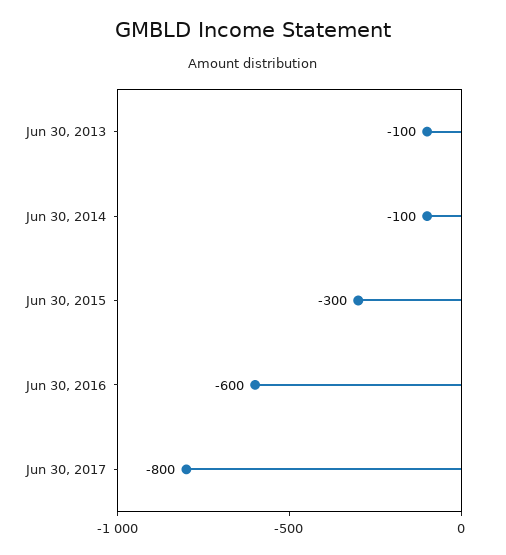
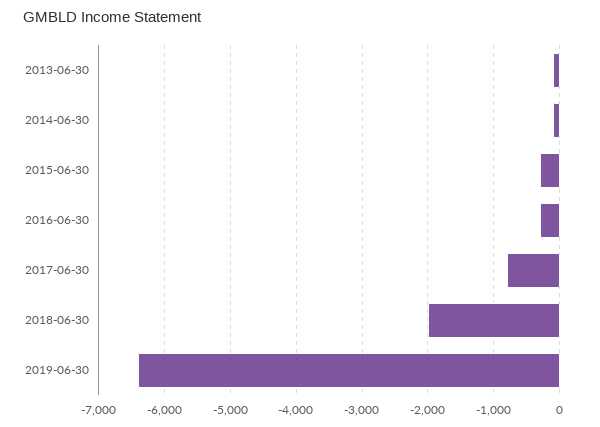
Jun 30, 2016: -600 -> -300
2018-06-30: none -> -2000
2019-06-30: none -> -6400

